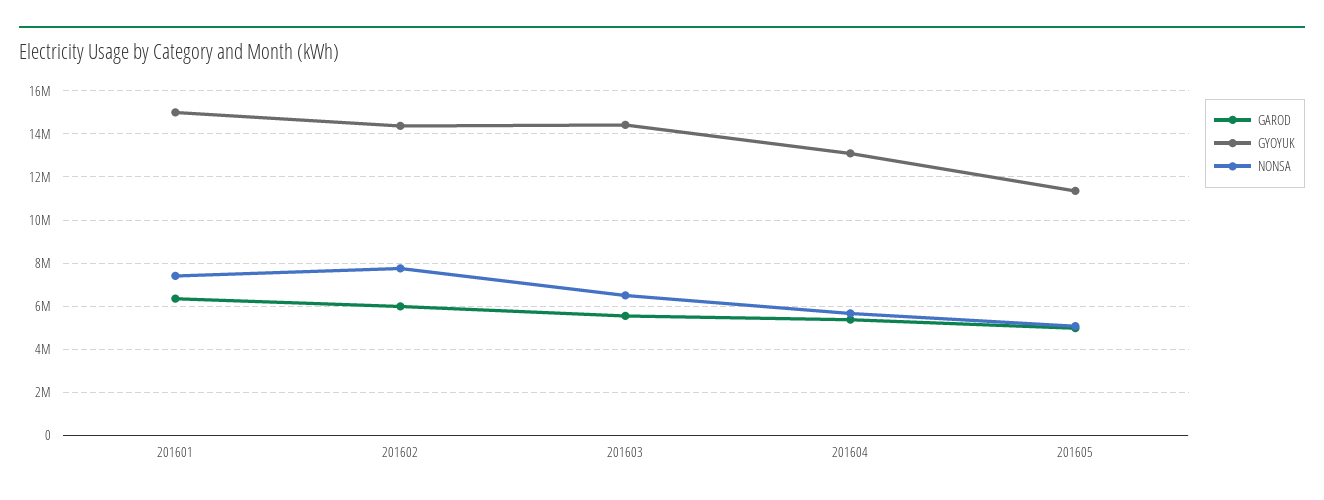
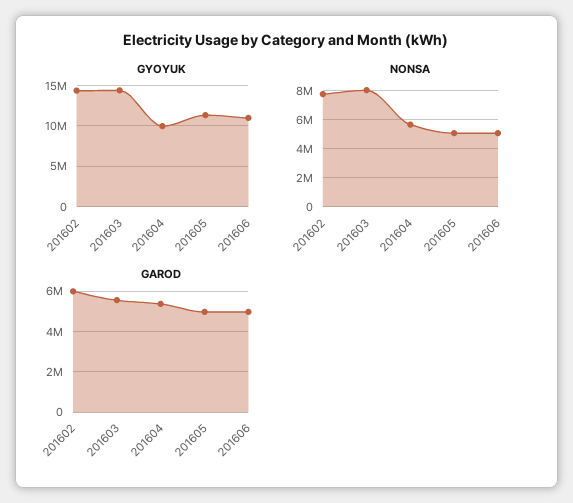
GAROD, 201601: 6500000 -> none
GYOYUK, 201601: 15000000 -> none
NONSA, 201601: 7500000 -> none
NONSA, 201603: 6500000 -> 8000000
GYOYUK, 201604: 13000000 -> 10000000
GYOYUK, 201606: none -> 11000000
NONSA, 201606: none -> 5000000
GAROD, 201606: none -> 5000000

